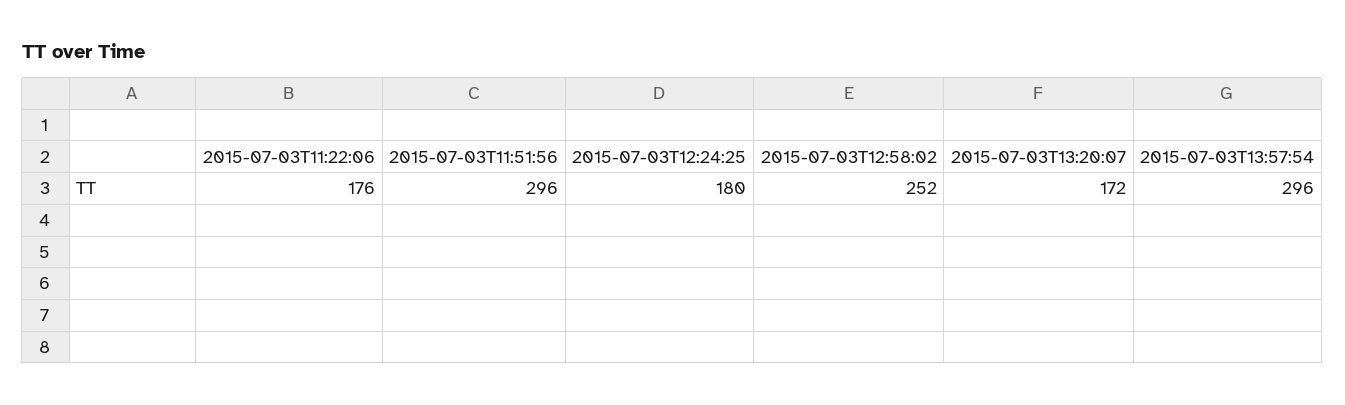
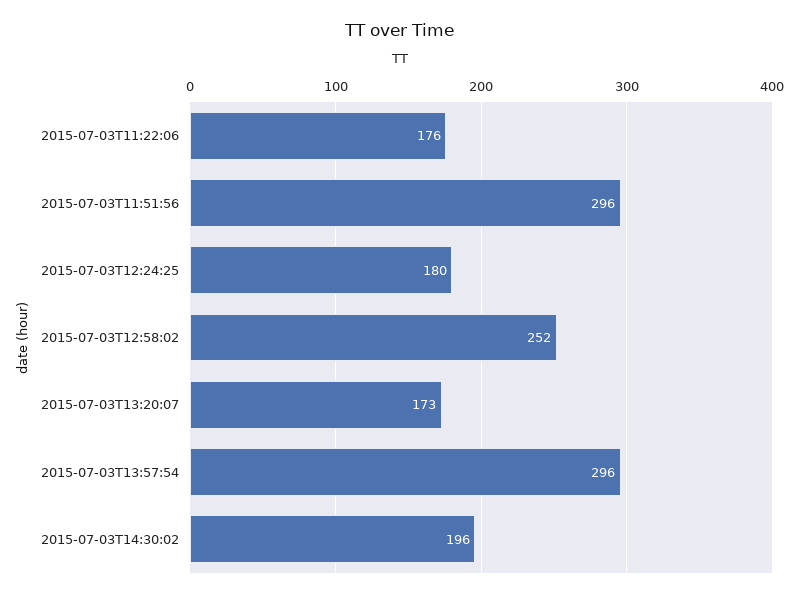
2015-07-03T13:20:07: 172 -> 173
2015-07-03T14:30:02: none -> 196

